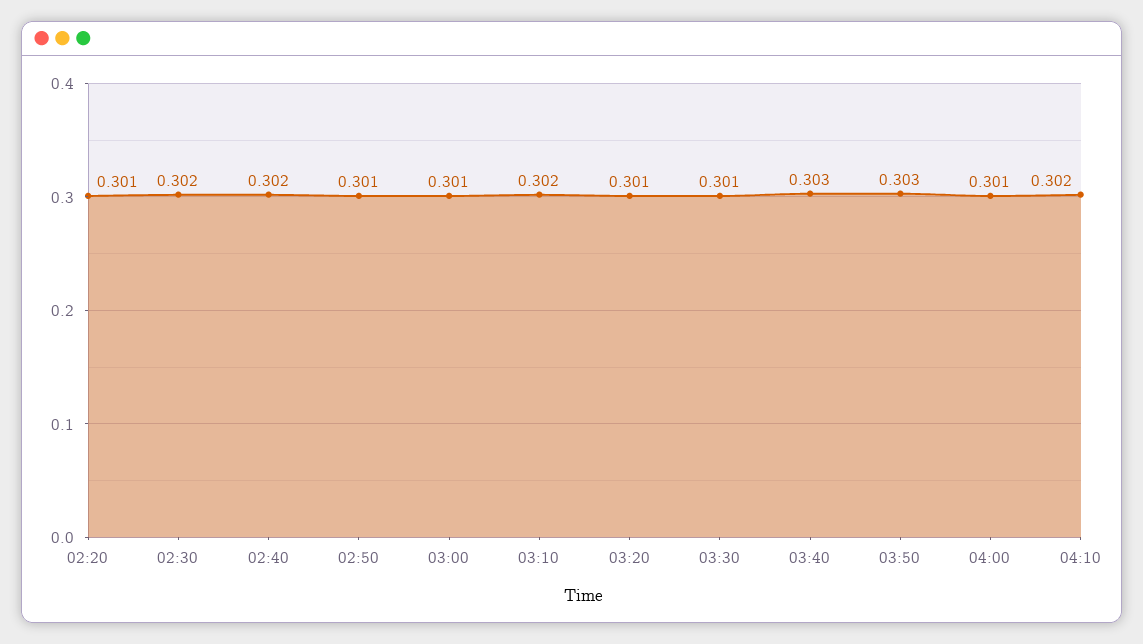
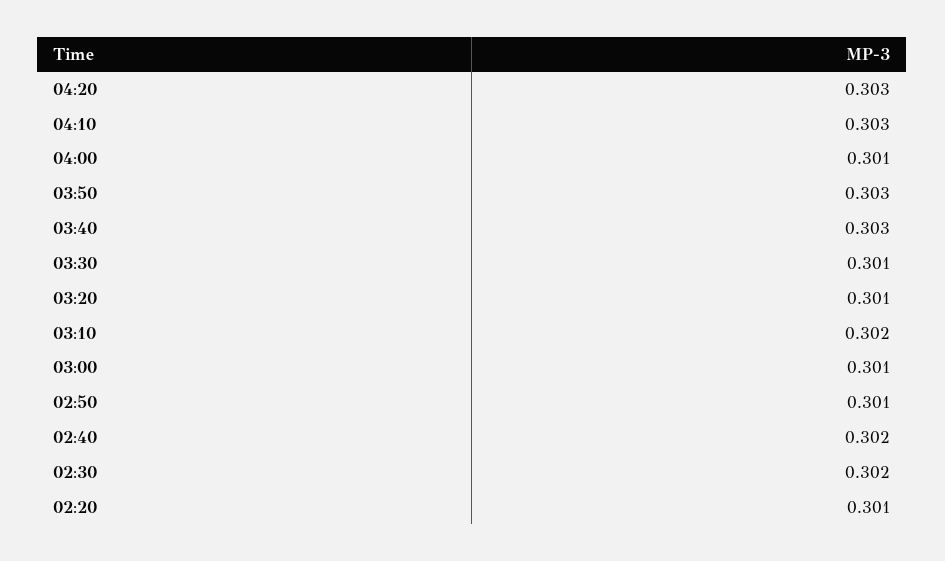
04:10: 0.302 -> 0.303
04:20: none -> 0.303

